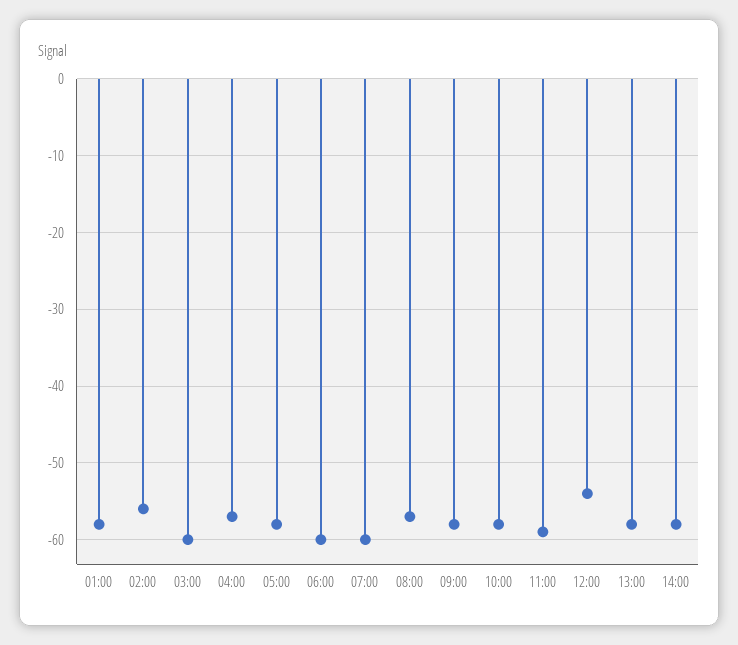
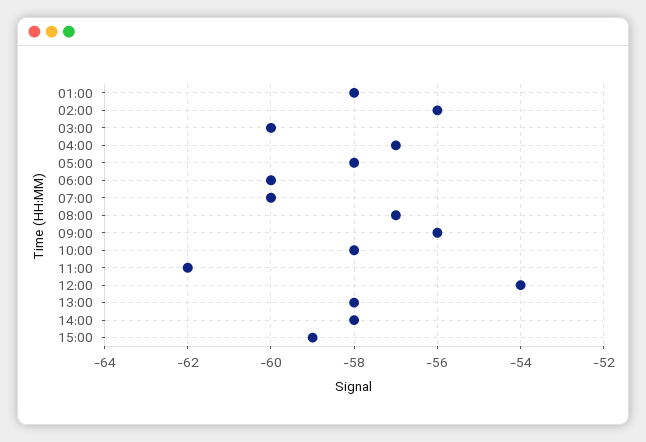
09:00: -58 -> -56
11:00: -59 -> -62
15:00: none -> -59

